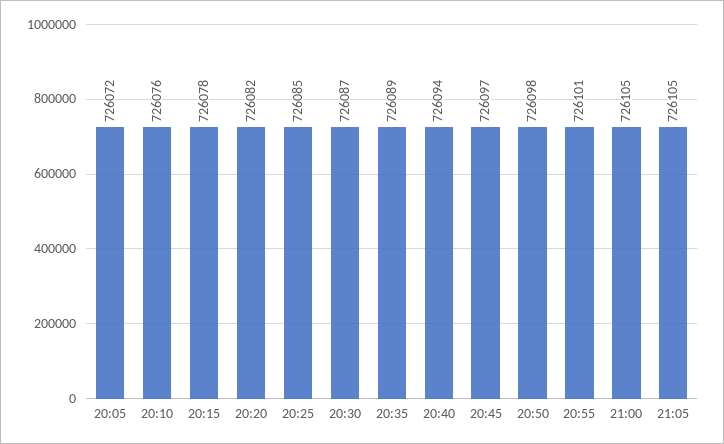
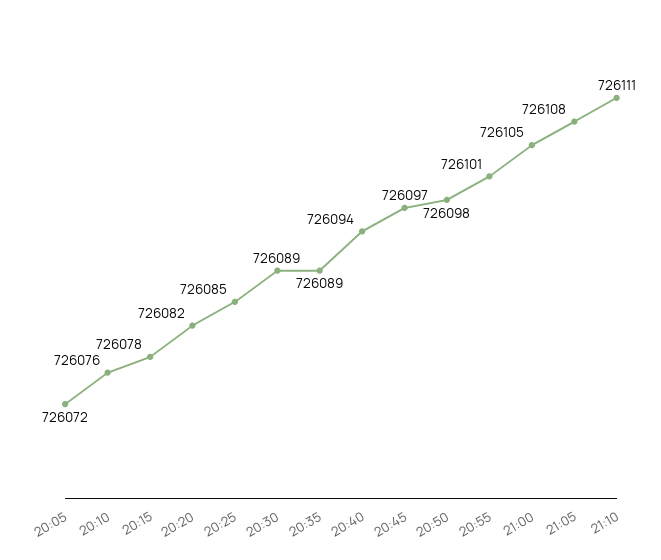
20:30: 726087 -> 726089
21:05: 726105 -> 726108
21:10: none -> 726111

